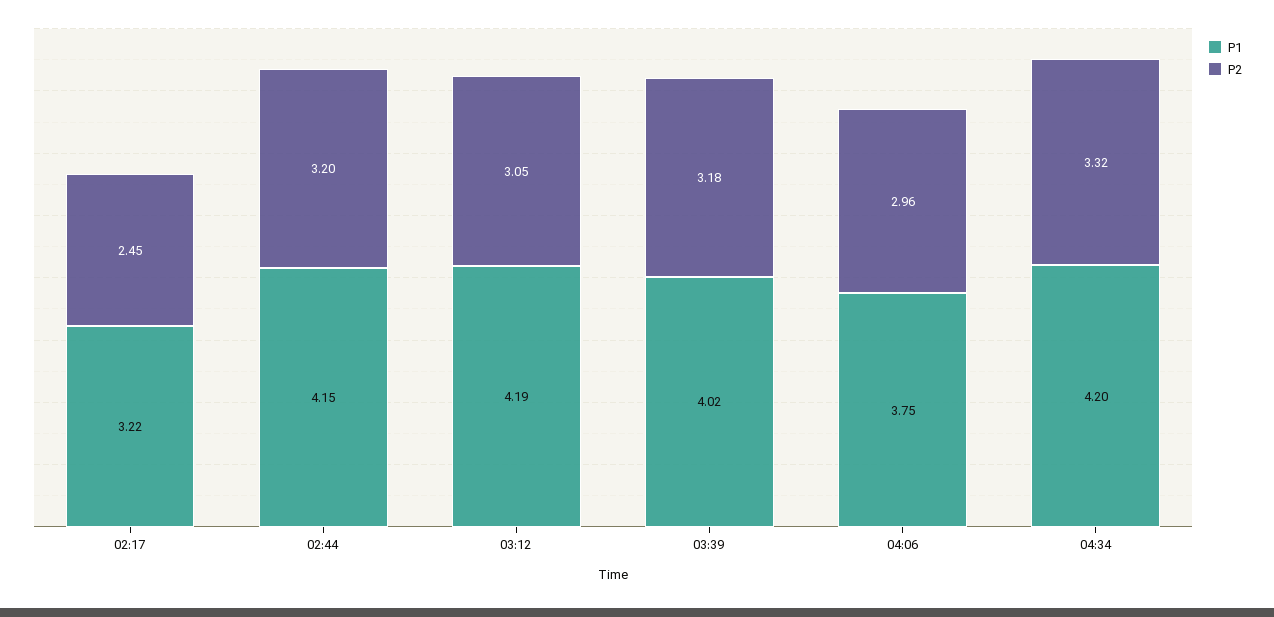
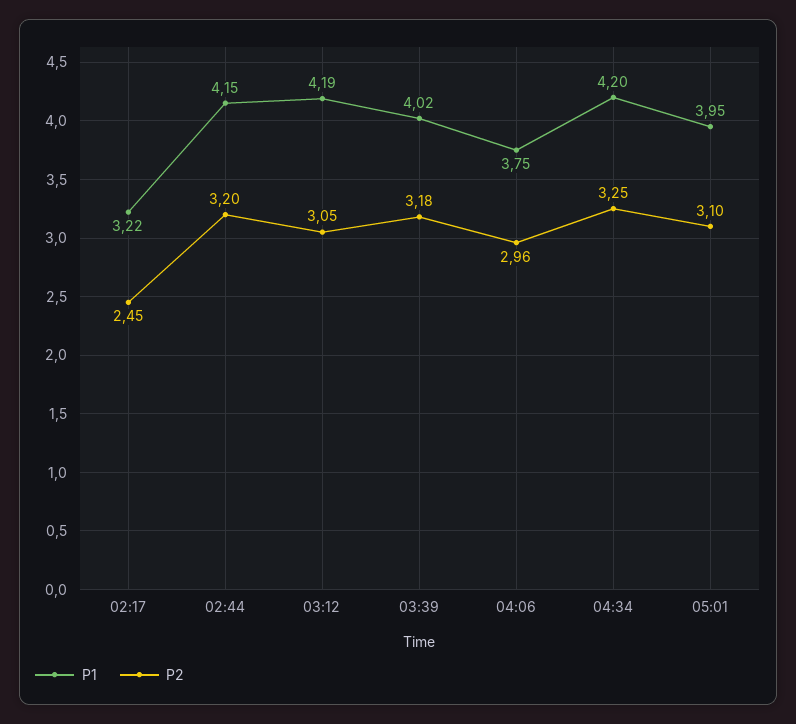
P2, 04:34: 3.32 -> 3.25
P1, 05:01: none -> 3.95
P2, 05:01: none -> 3.1

